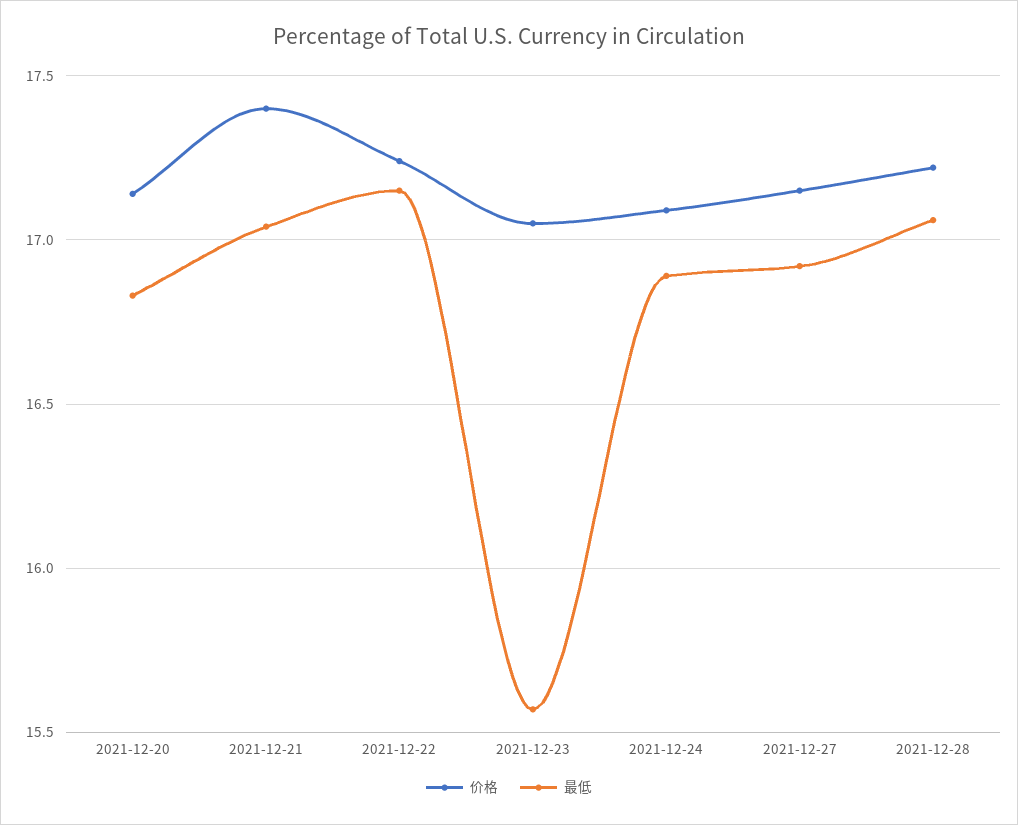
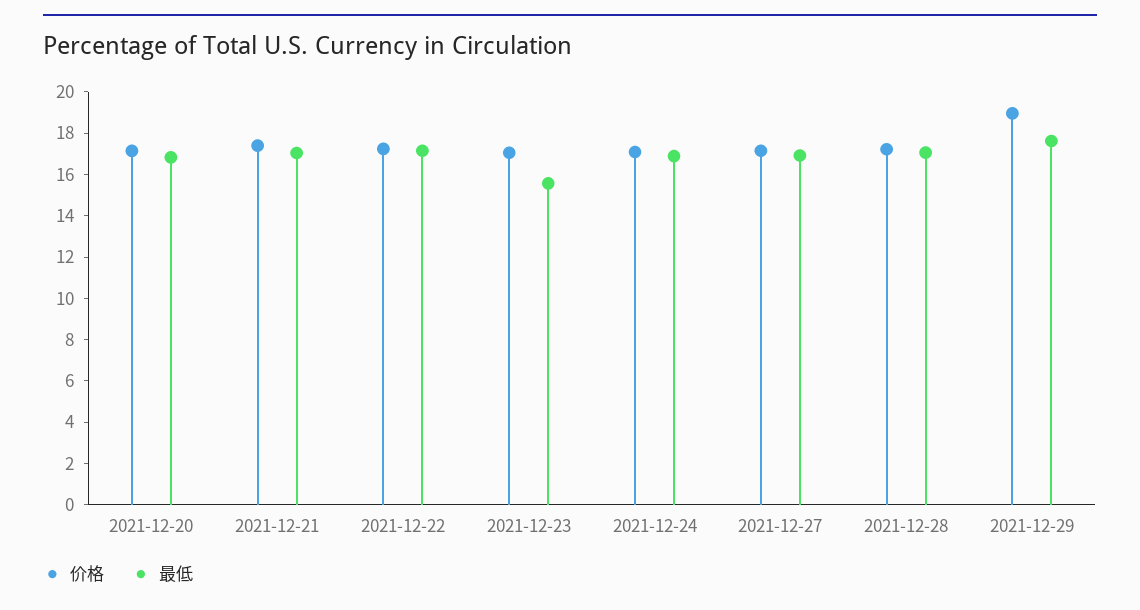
价格, 2021-12-29: none -> 19
最低, 2021-12-29: none -> 17.5

